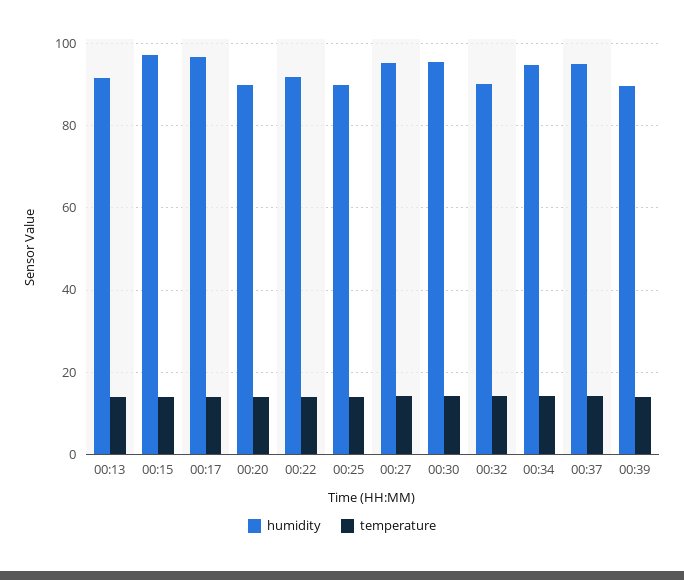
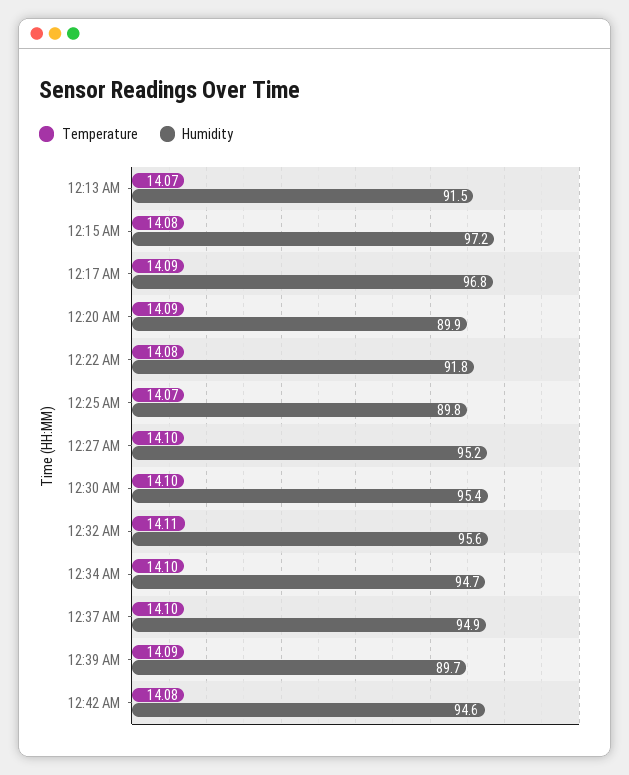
humidity, 00:32: 90 -> 95.6
temperature, 12:42 AM: none -> 14.08
humidity, 12:42 AM: none -> 94.6

